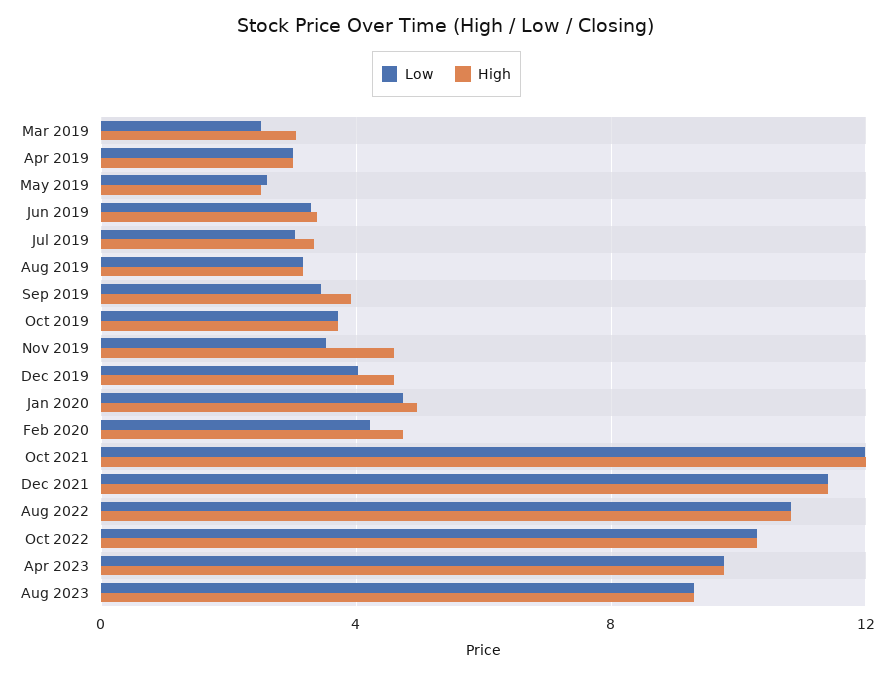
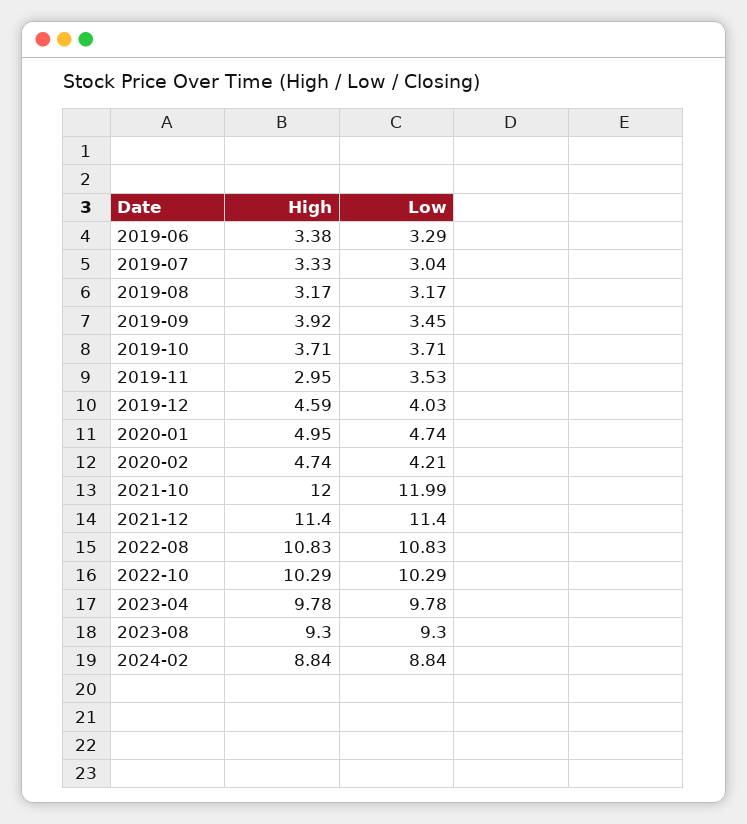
Low, Mar 2019: 2.5 -> none
High, Mar 2019: 3 -> none
Low, Apr 2019: 3 -> none
High, Apr 2019: 3 -> none
Low, May 2019: 2.5 -> none
High, May 2019: 2.5 -> none
High, Nov 2019: 4.5 -> 2.95
High, 2024-02: none -> 8.84
Low, 2024-02: none -> 8.84

